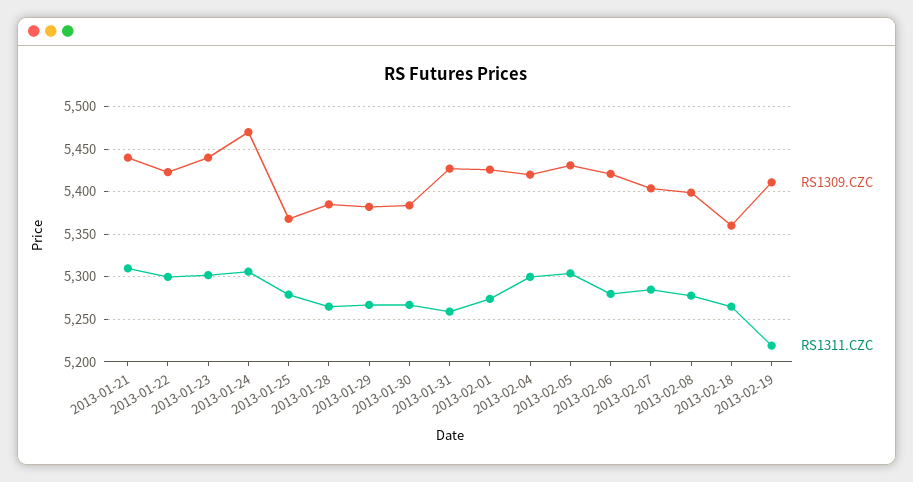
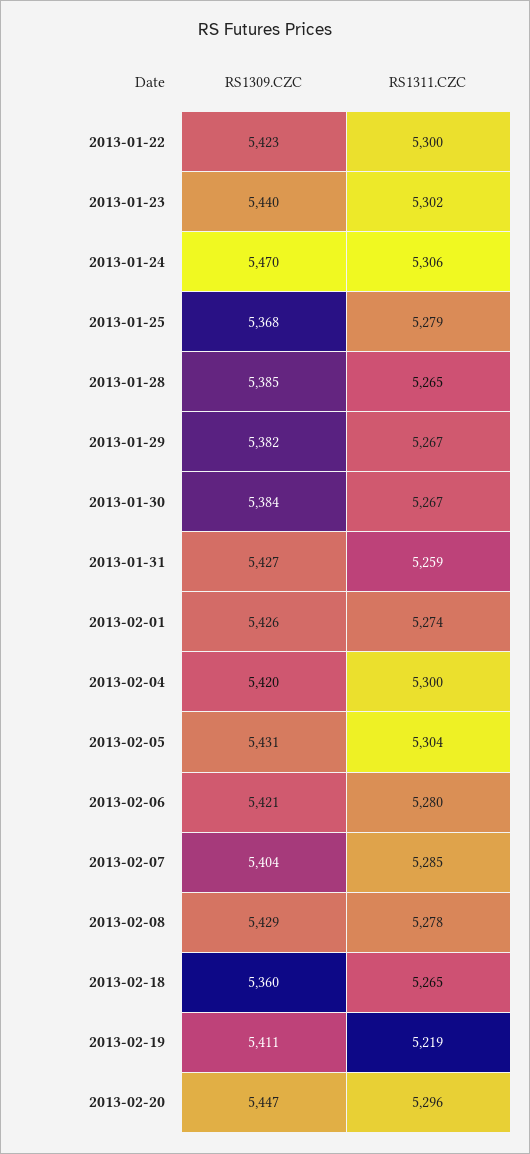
RS1309.CZC, 2013-01-21: 5440 -> none
RS1311.CZC, 2013-01-21: 5310 -> none
RS1309.CZC, 2013-02-08: 5400 -> 5429
RS1309.CZC, 2013-02-20: none -> 5447
RS1311.CZC, 2013-02-20: none -> 5296

